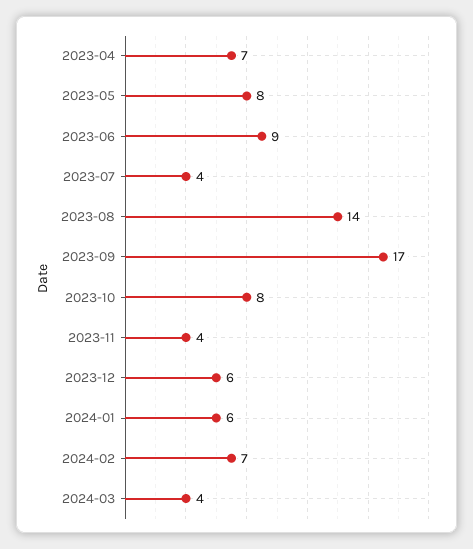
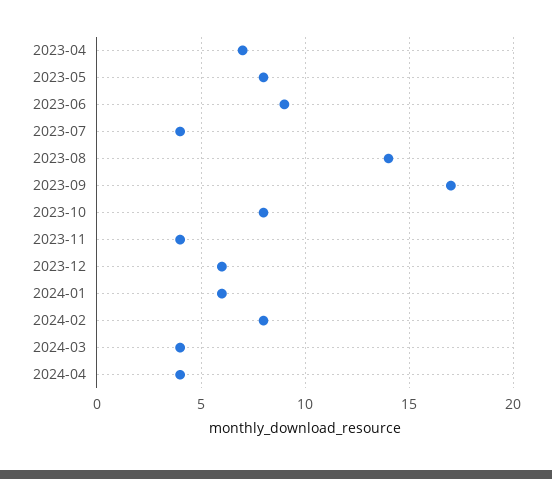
2024-02: 7 -> 8
2024-04: none -> 4

